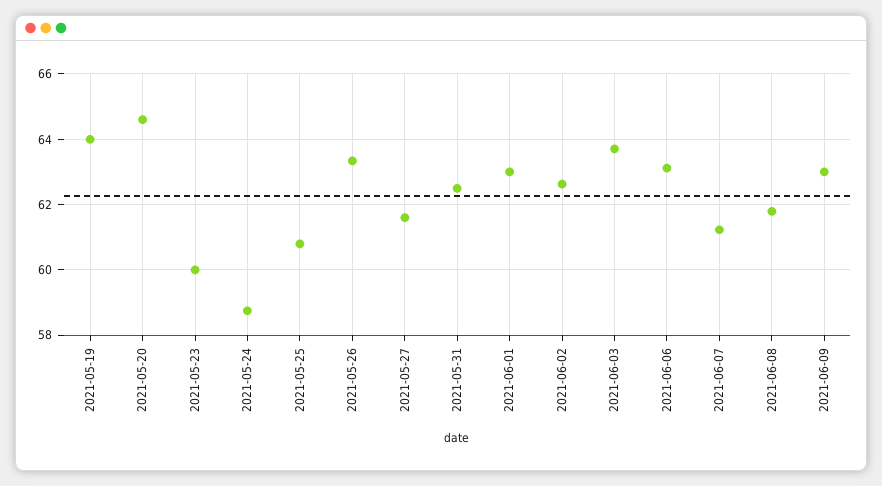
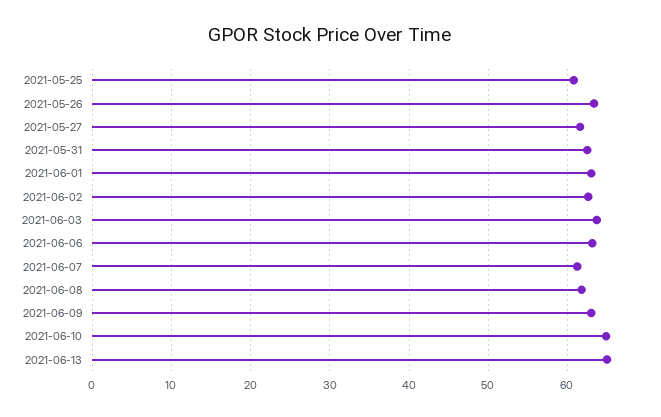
2021-05-19: 64 -> none
2021-05-20: 64.6 -> none
2021-05-23: 60 -> none
2021-05-24: 58.8 -> none
2021-06-10: none -> 65
2021-06-13: none -> 65

